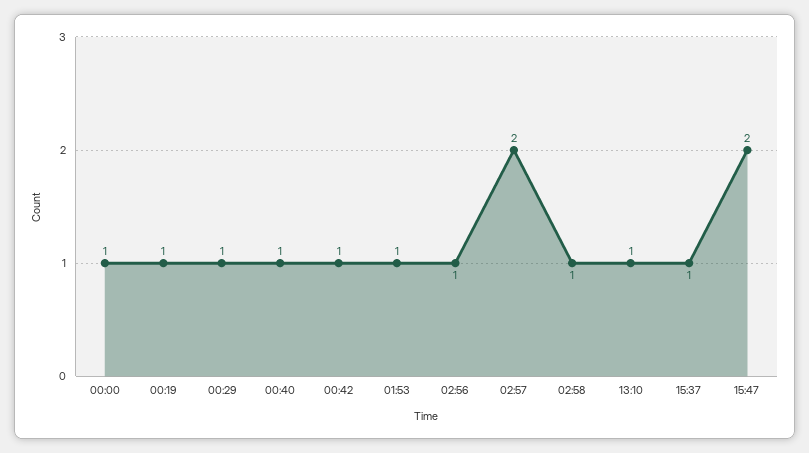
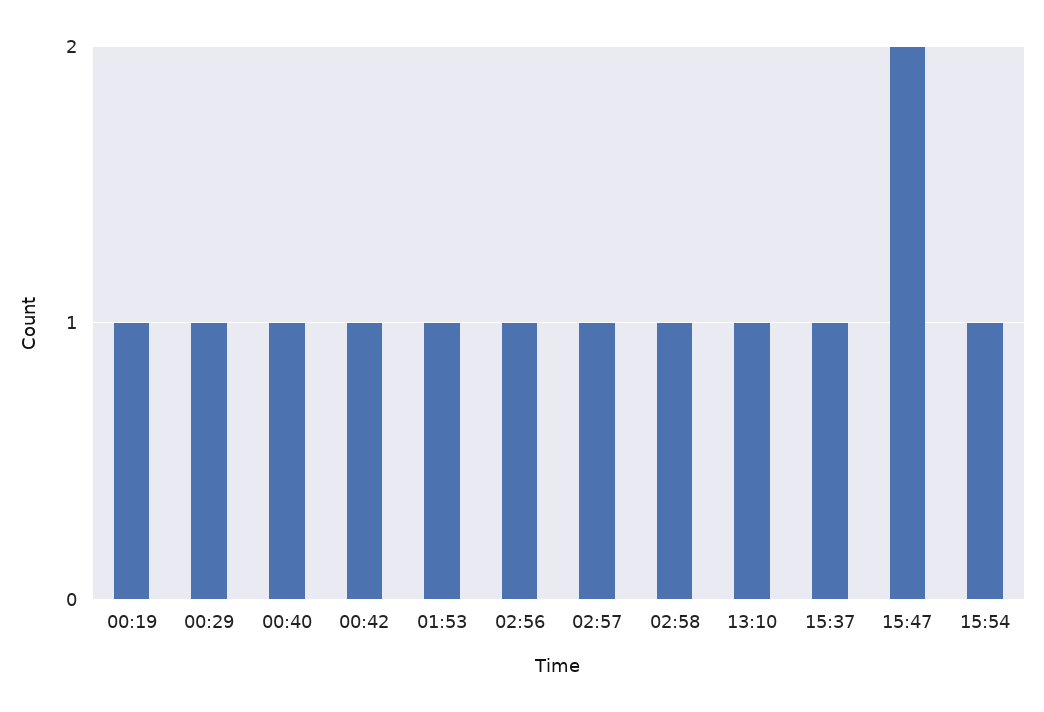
00:00: 1 -> none
02:57: 2 -> 1
15:54: none -> 1

